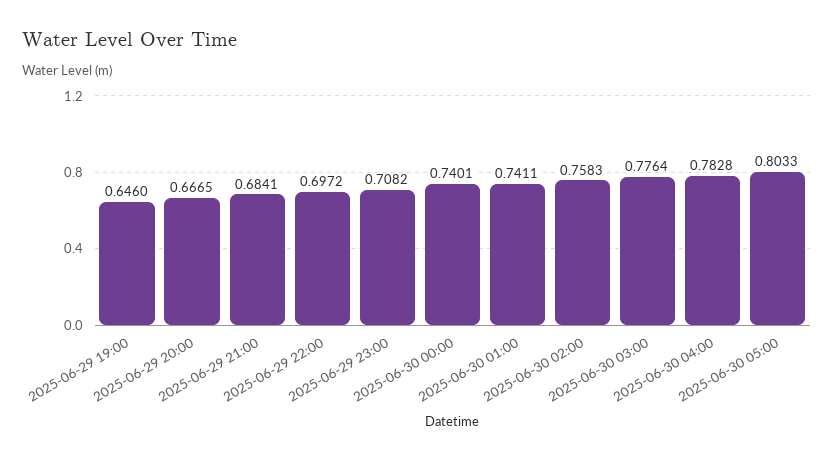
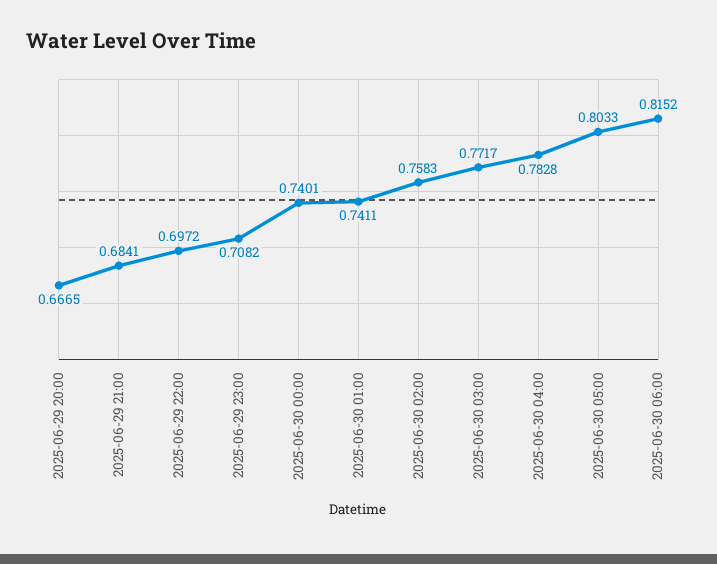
2025-06-29 19:00: 0.646 -> none
2025-06-30 03:00: 0.7764 -> 0.7717
2025-06-30 06:00: none -> 0.8152

